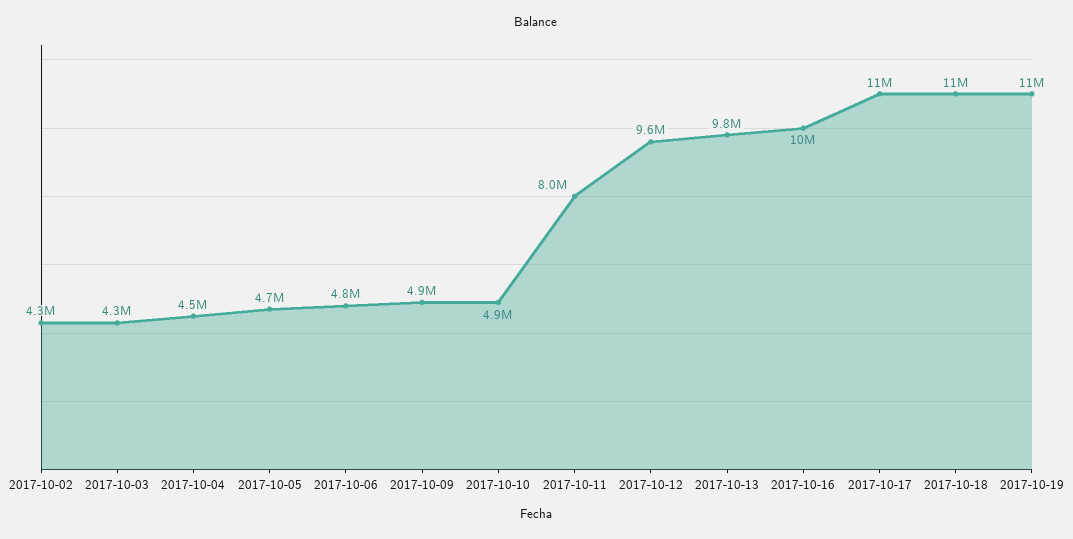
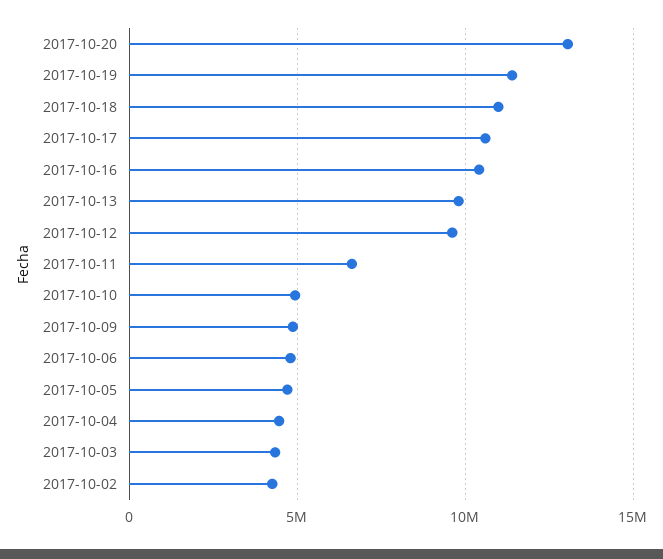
2017-10-11: 8000000 -> 6500000
2017-10-20: none -> 13000000

